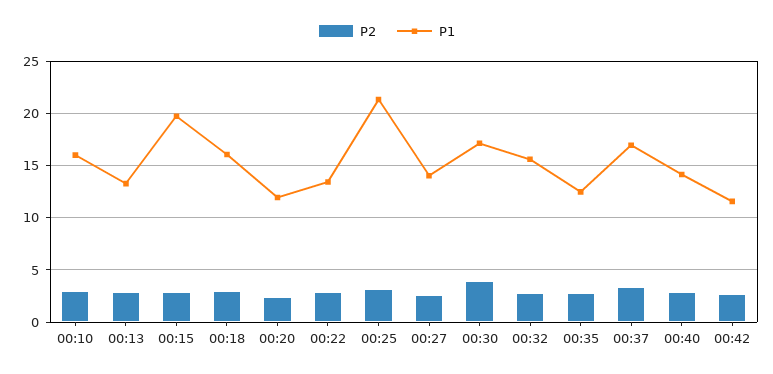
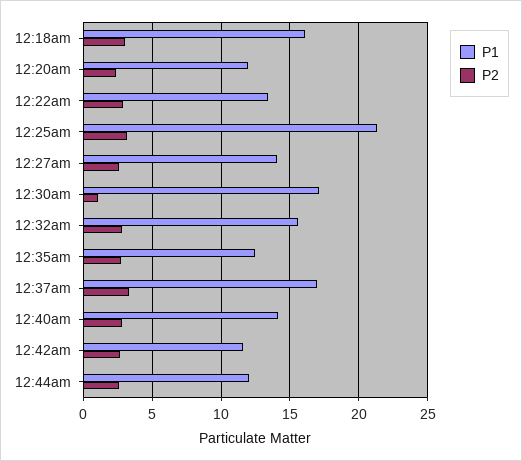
P2, 00:10: 3 -> none
P1, 00:10: 16 -> none
P2, 00:13: 3 -> none
P1, 00:13: 13 -> none
P2, 00:15: 3 -> none
P1, 00:15: 20 -> none
P2, 00:30: 4 -> 1
P1, 12:44am: none -> 12
P2, 12:44am: none -> 2.5

